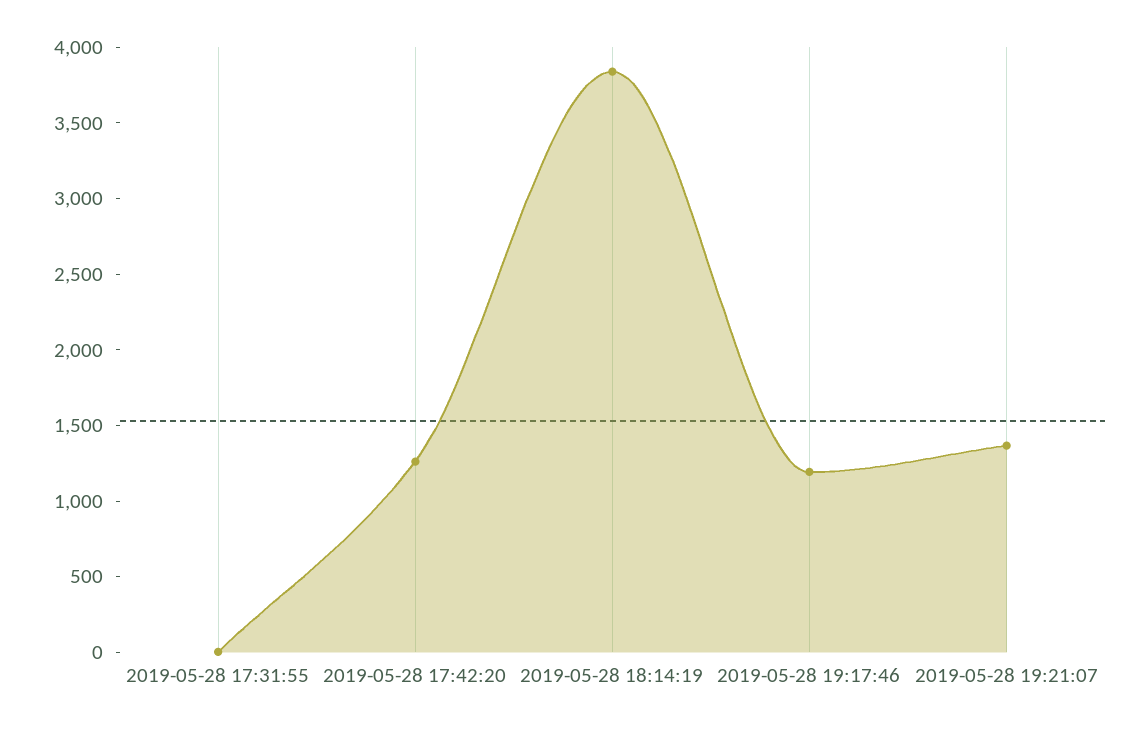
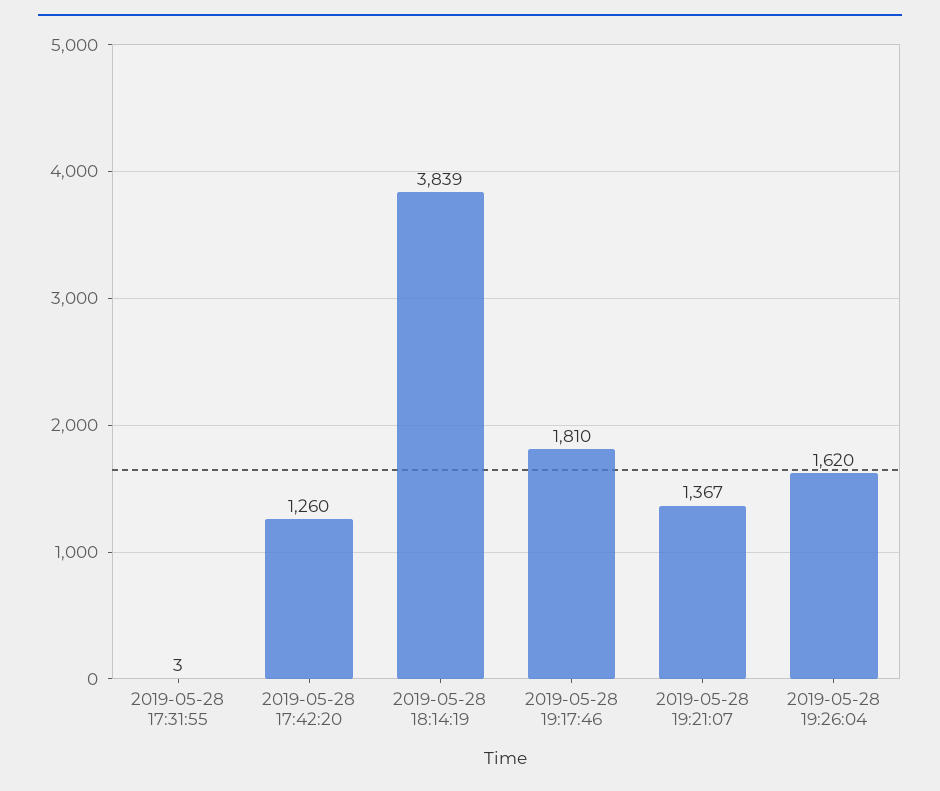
2019-05-28 19:17:46: 1200 -> 1810
2019-05-28 19:26:04: none -> 1620

